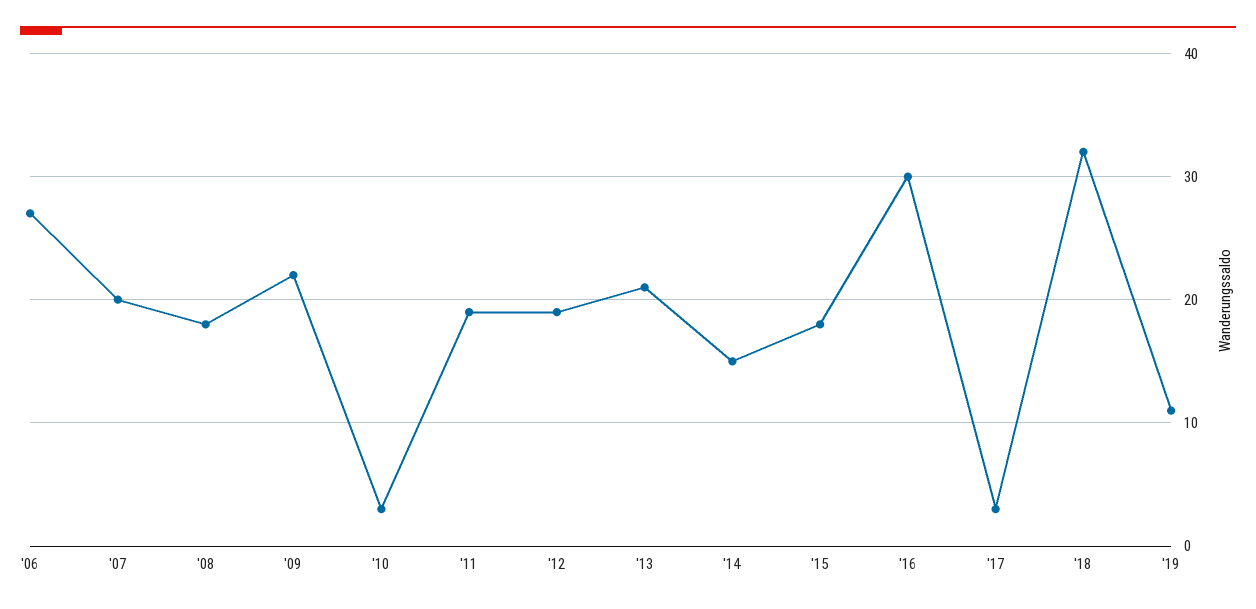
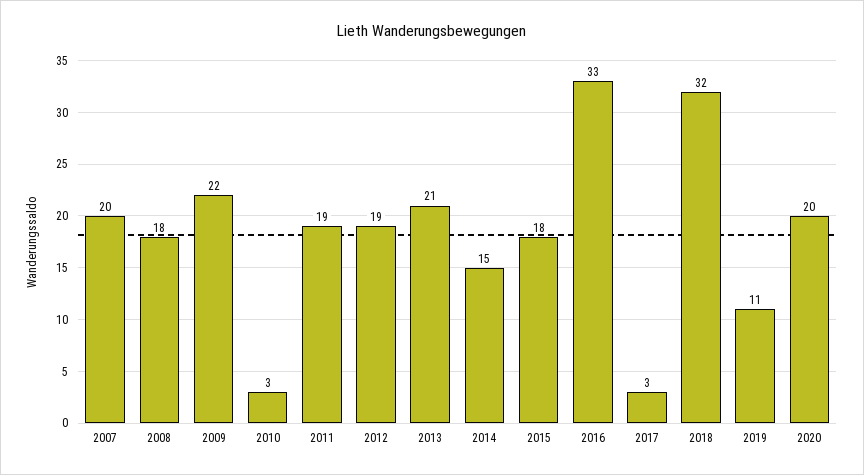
'06: 27 -> none
'16: 30 -> 33
2020: none -> 20

